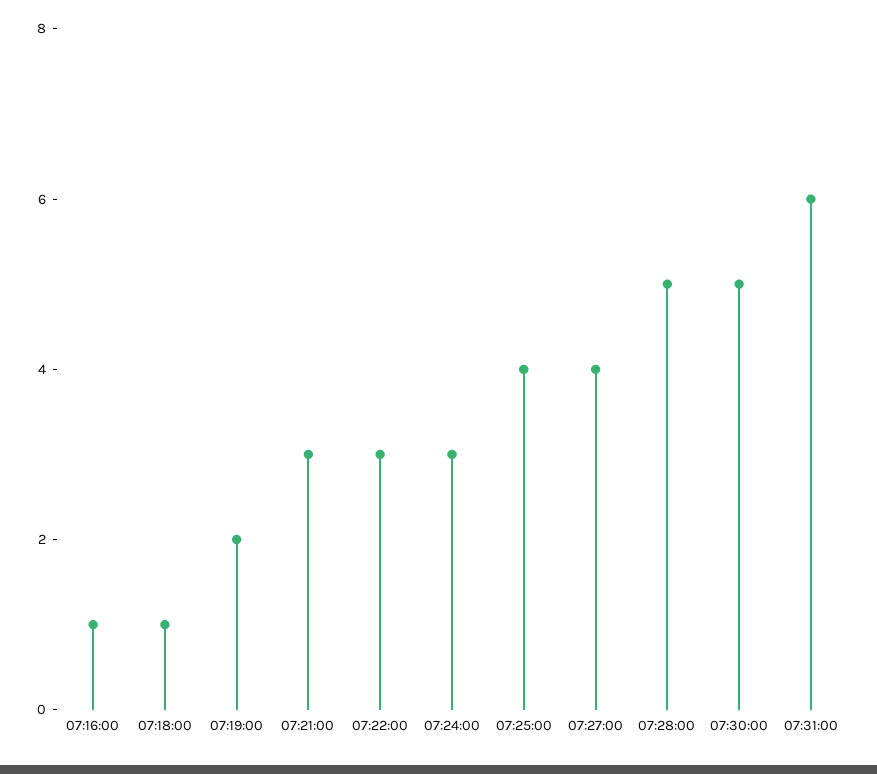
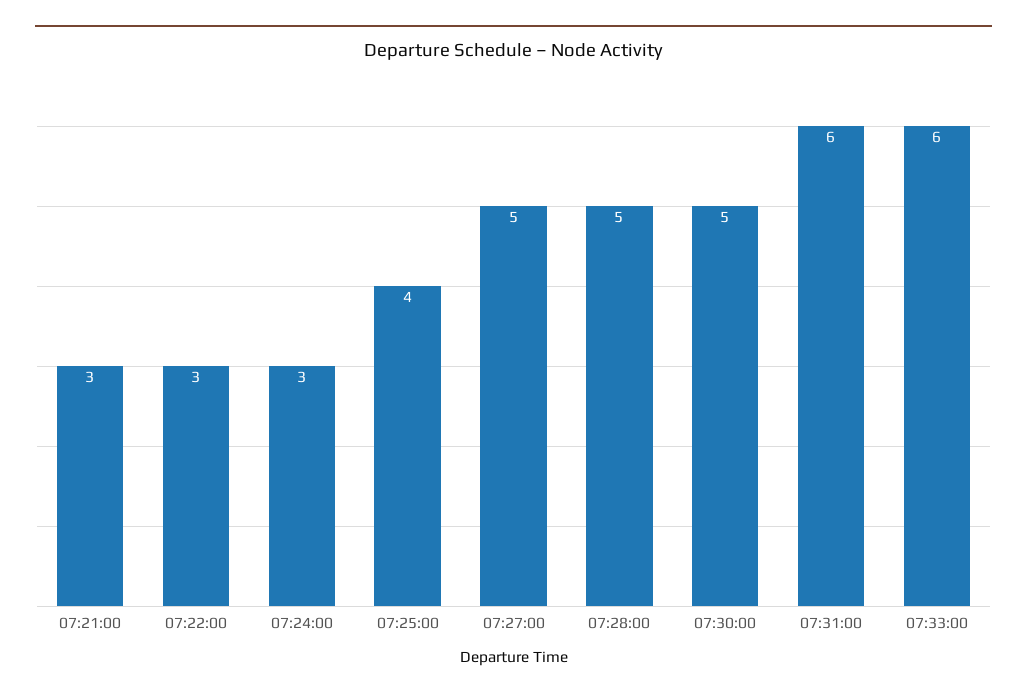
07:16:00: 1 -> none
07:18:00: 1 -> none
07:19:00: 2 -> none
07:27:00: 4 -> 5
07:33:00: none -> 6

